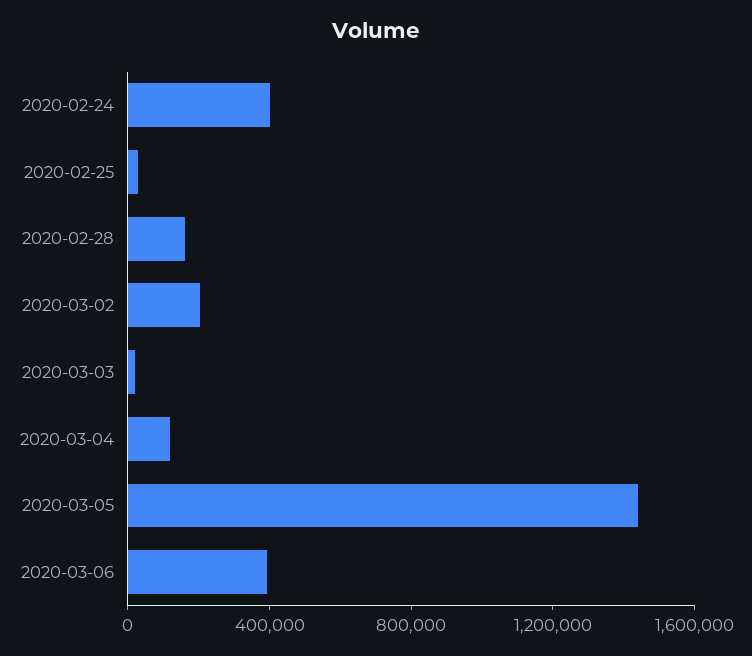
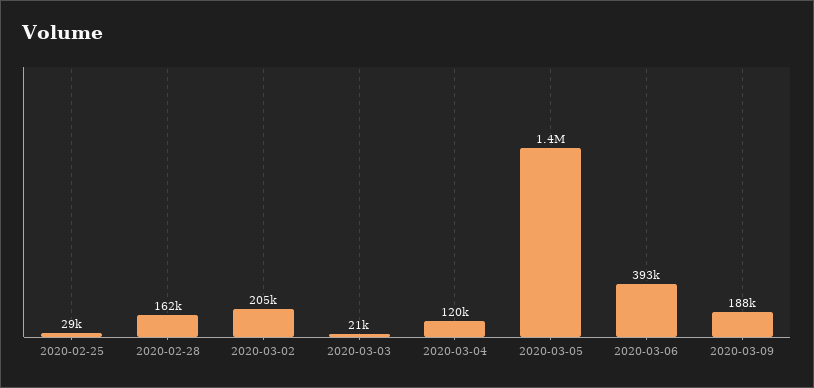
2020-02-24: 400000 -> none
2020-03-09: none -> 188000

